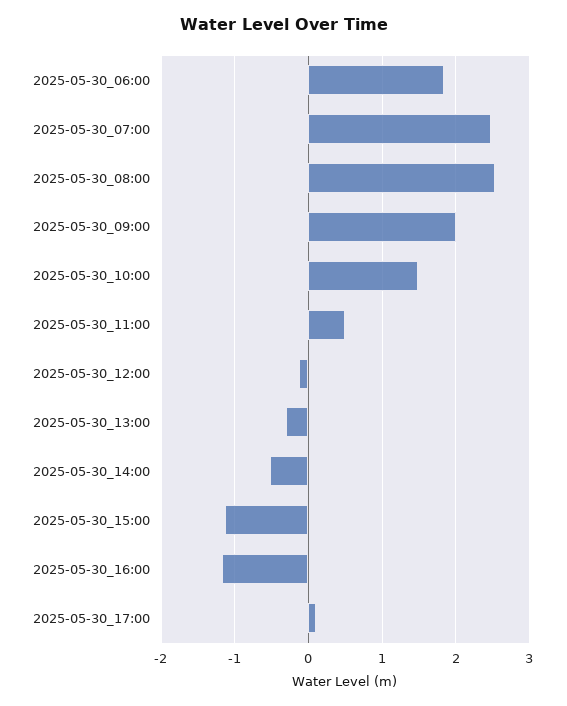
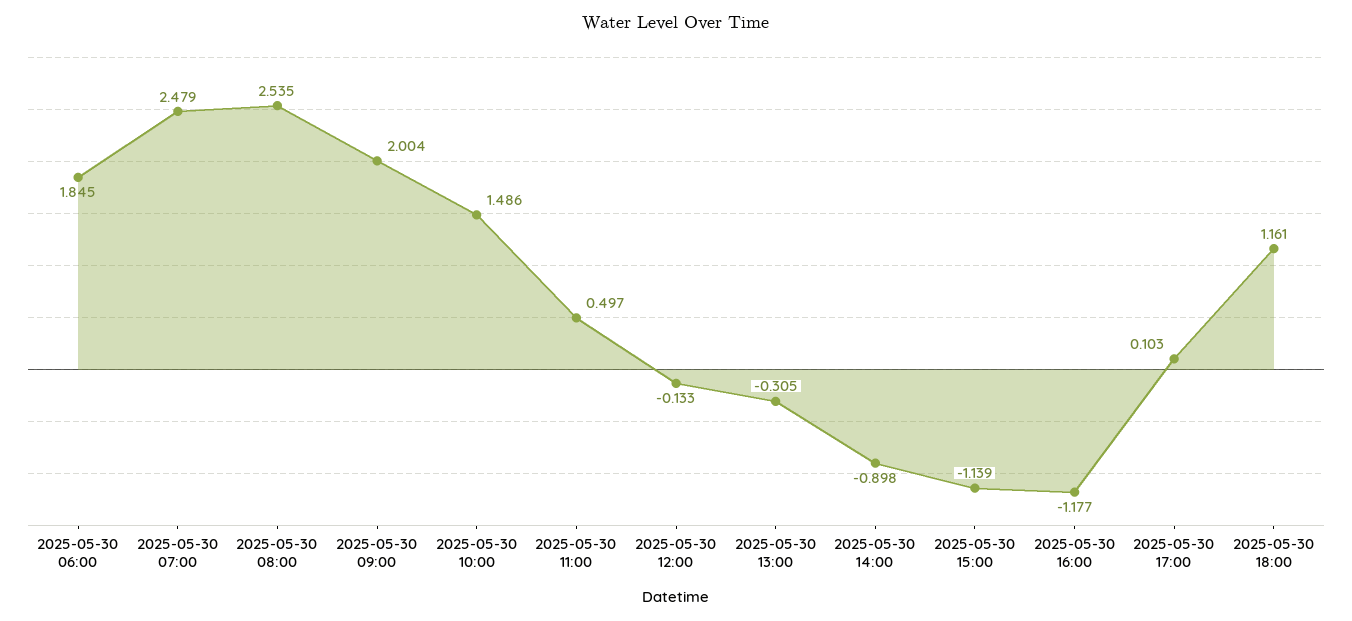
2025-05-30_14:00: -0.5 -> -0.898
2025-05-30 18:00: none -> 1.161

